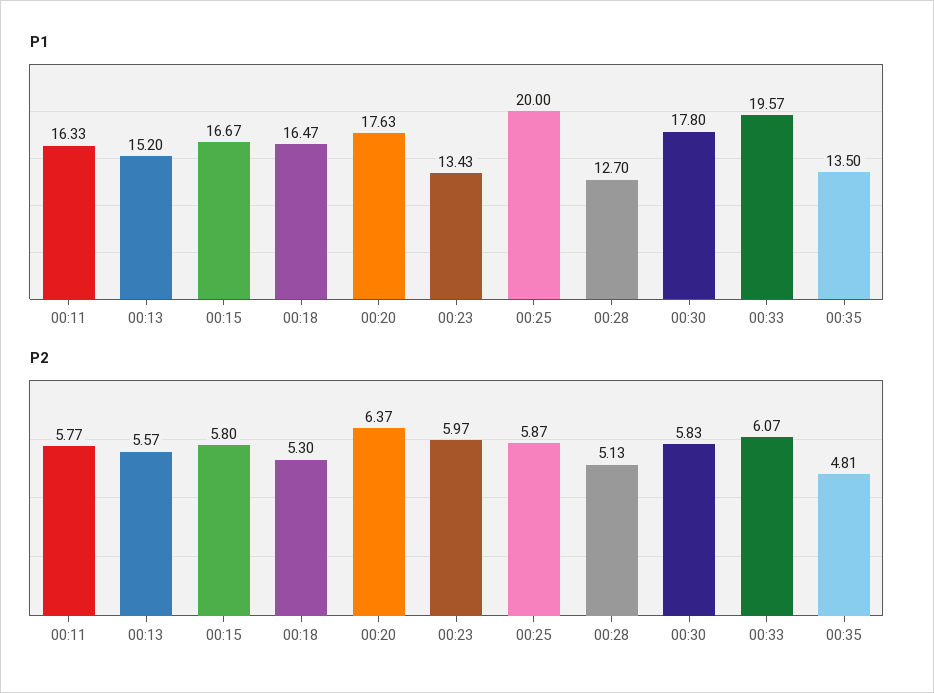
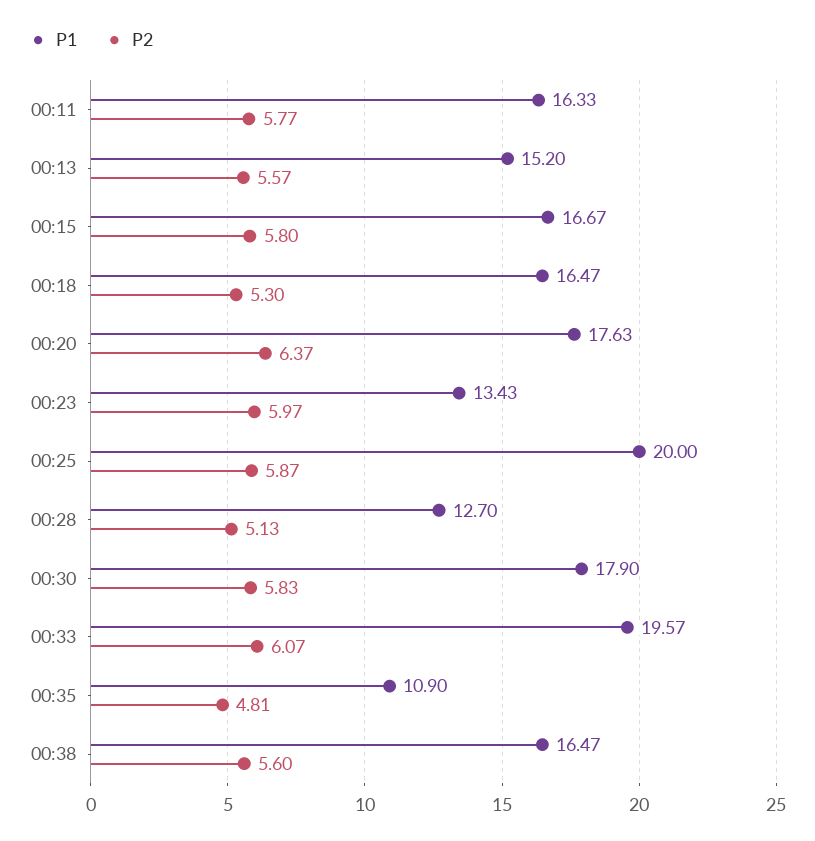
P1, 00:30: 17.8 -> 17.9
P1, 00:35: 13.5 -> 10.9
P1, 00:38: none -> 16.47
P2, 00:38: none -> 5.6

